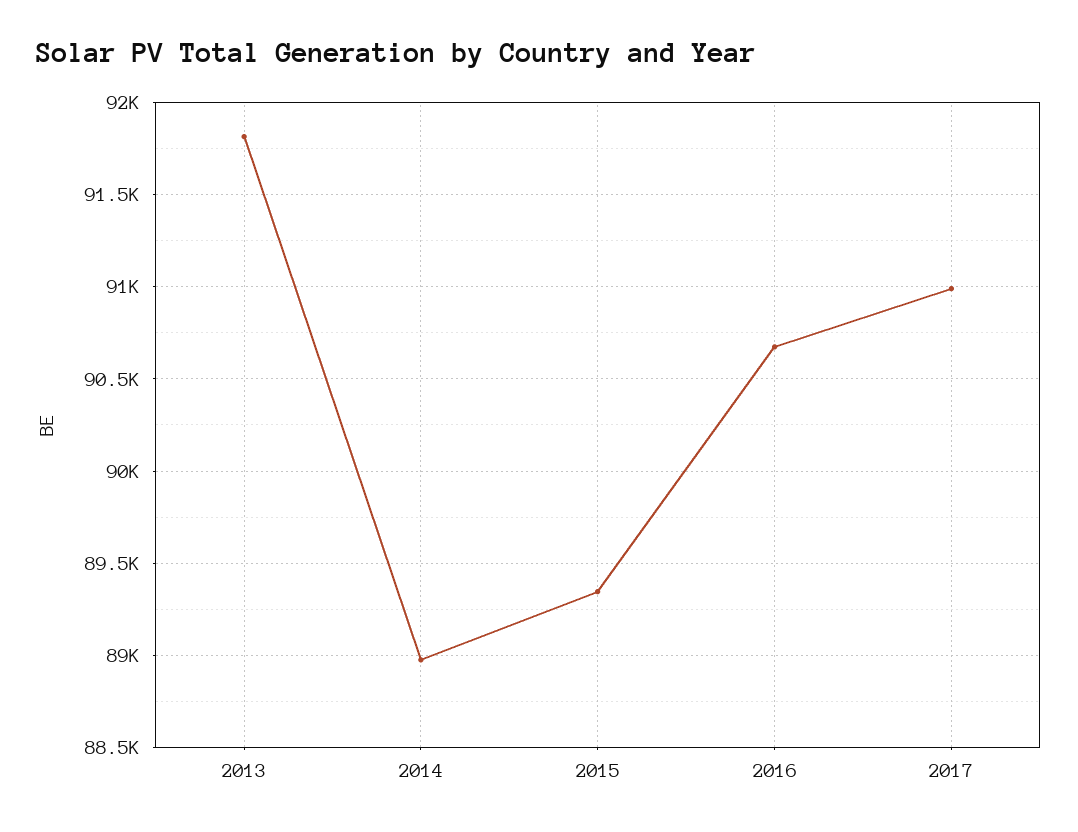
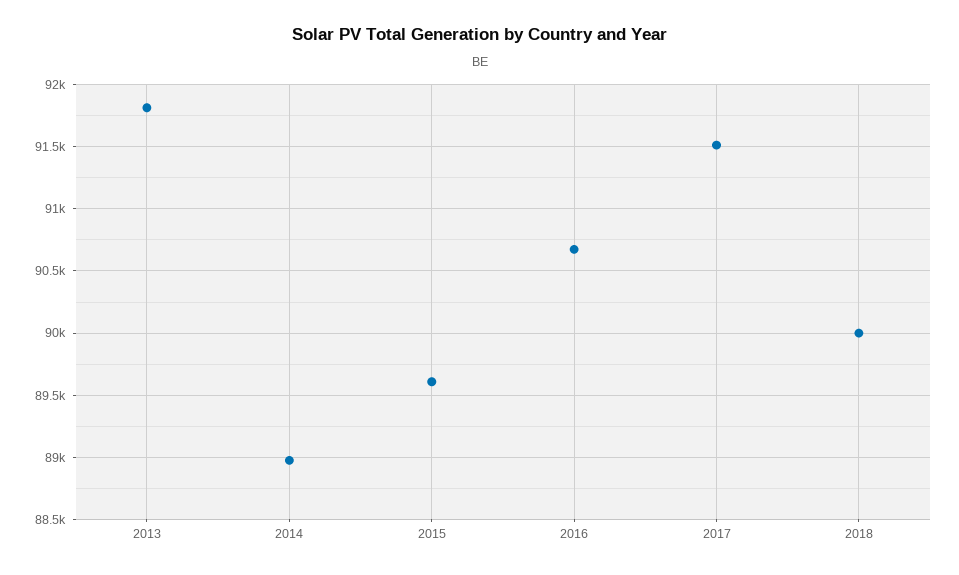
2015: 89350 -> 89600
2017: 91000 -> 91500
2018: none -> 90000

